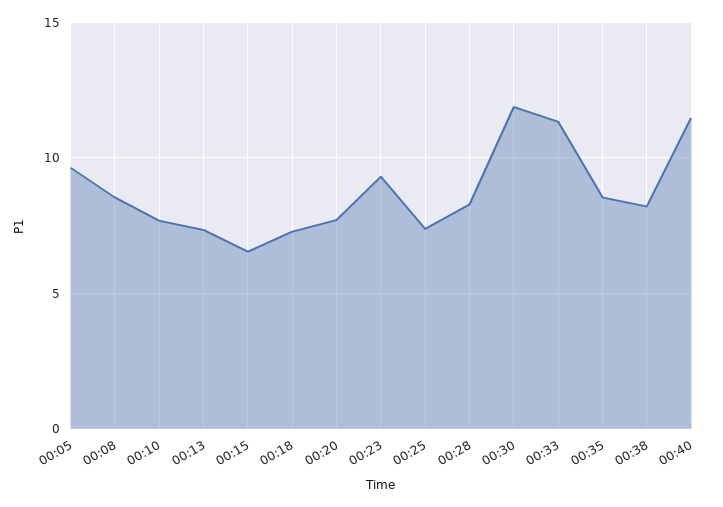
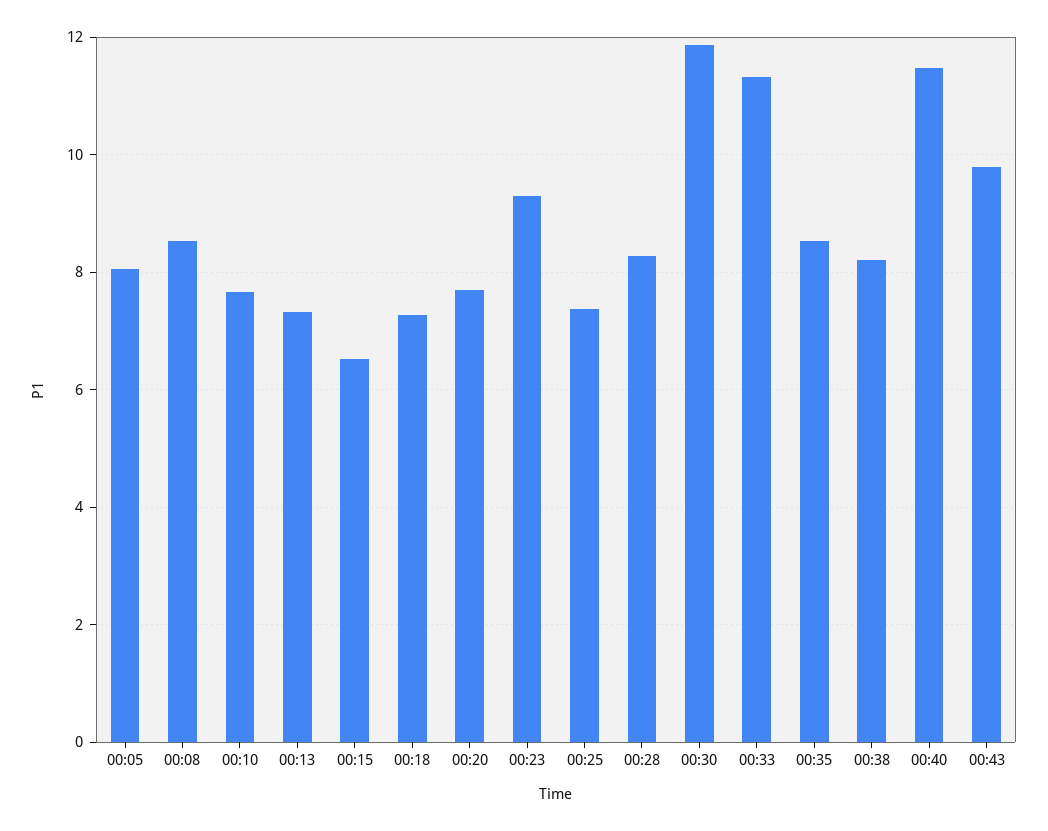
00:05: 9.5 -> 8
00:43: none -> 9.8

